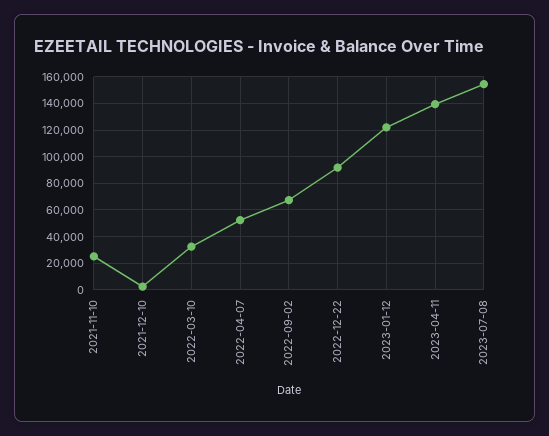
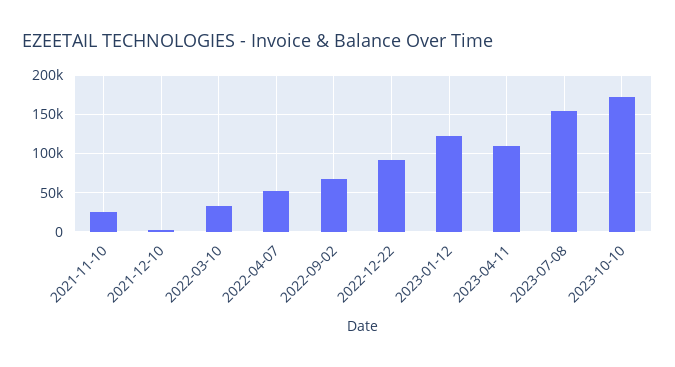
2023-04-11: 140000 -> 110000
2023-10-10: none -> 170000

